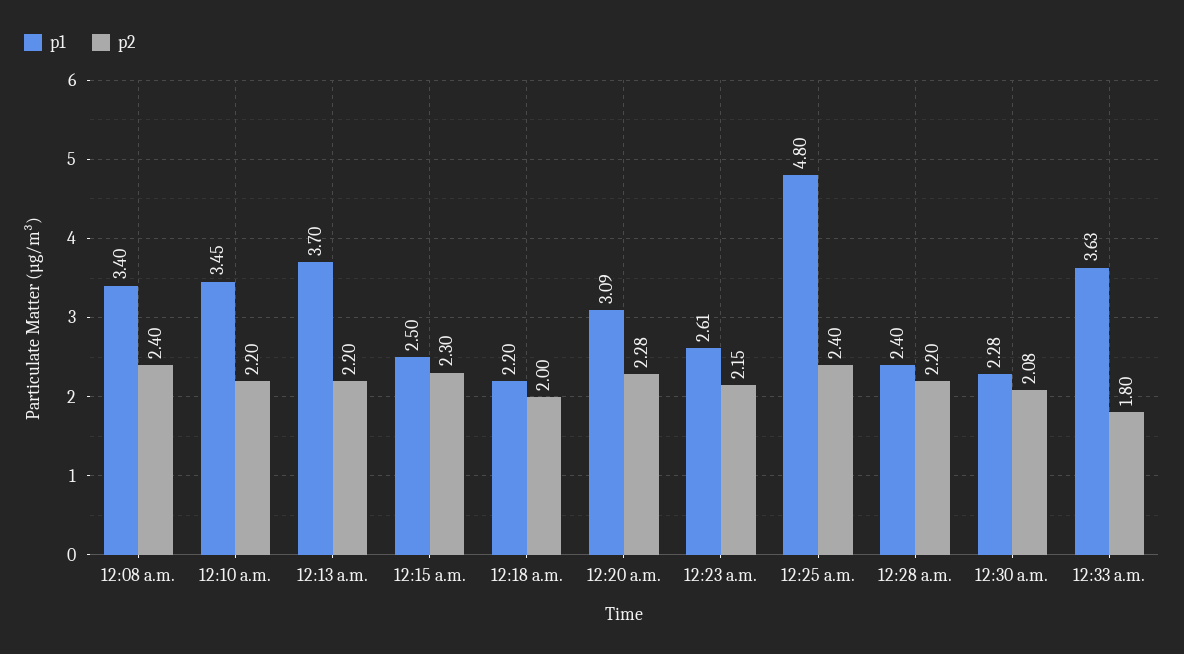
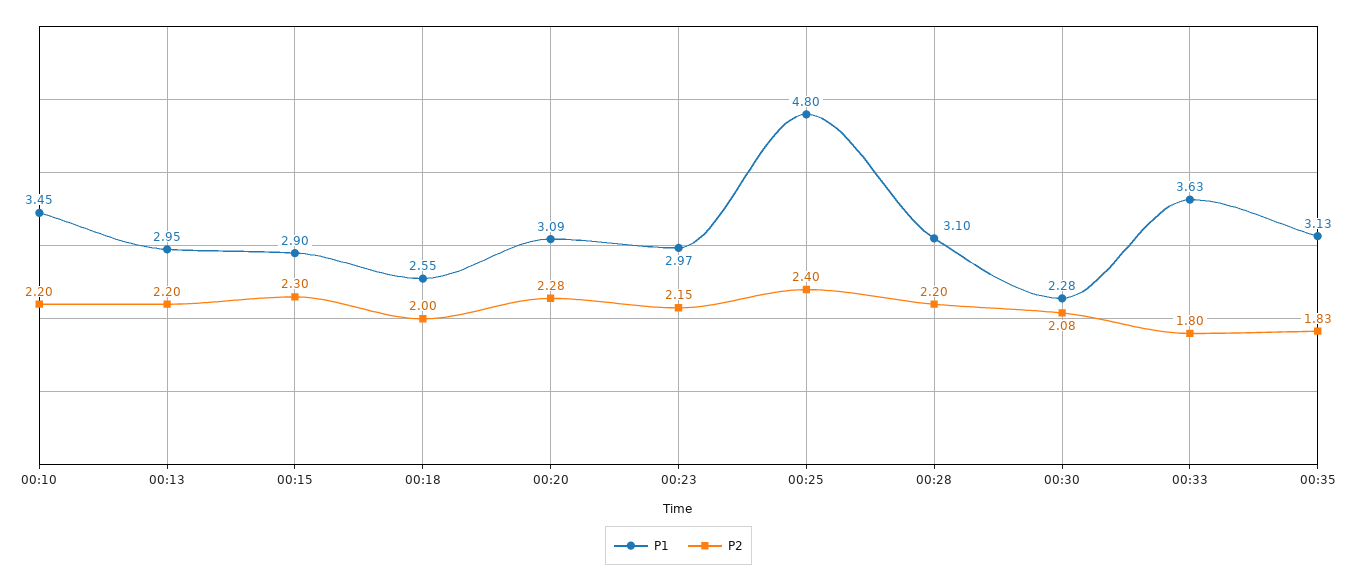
p1, 12:08 a.m.: 3.4 -> none
p2, 12:08 a.m.: 2.4 -> none
p1, 12:13 a.m.: 3.7 -> 2.95
p1, 12:15 a.m.: 2.5 -> 2.9
p1, 12:18 a.m.: 2.2 -> 2.55
p1, 12:23 a.m.: 2.61 -> 2.97
p1, 12:28 a.m.: 2.4 -> 3.1
p1, 00:35: none -> 3.13
p2, 00:35: none -> 1.83

